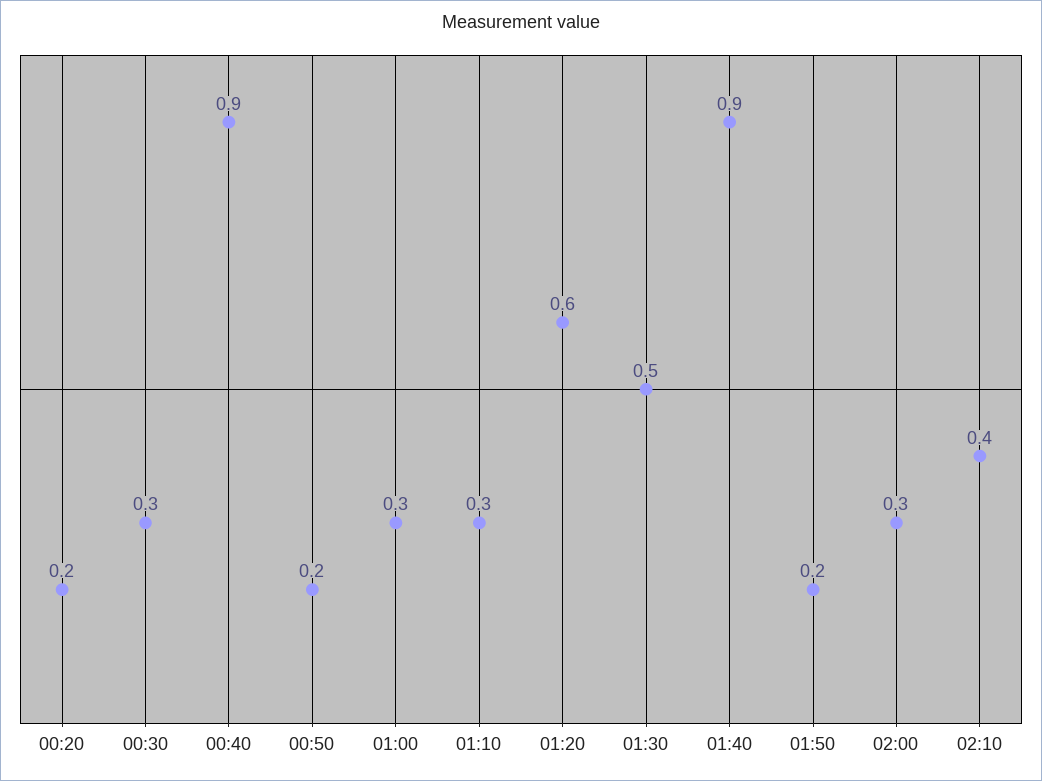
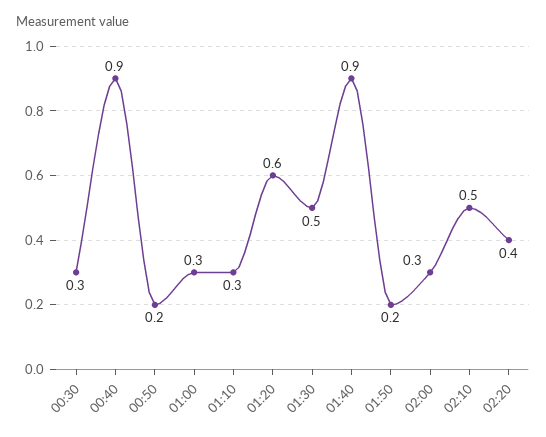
00:20: 0.2 -> none
02:10: 0.4 -> 0.5
02:20: none -> 0.4

